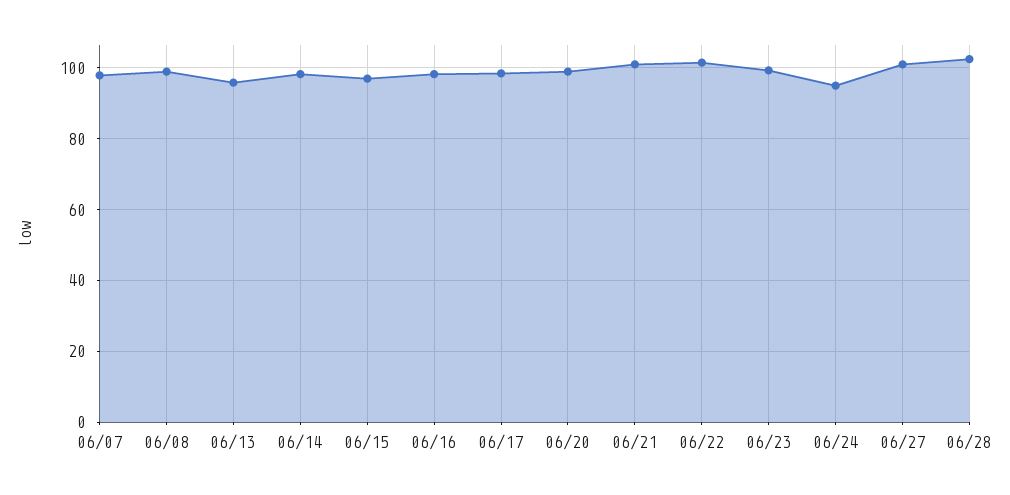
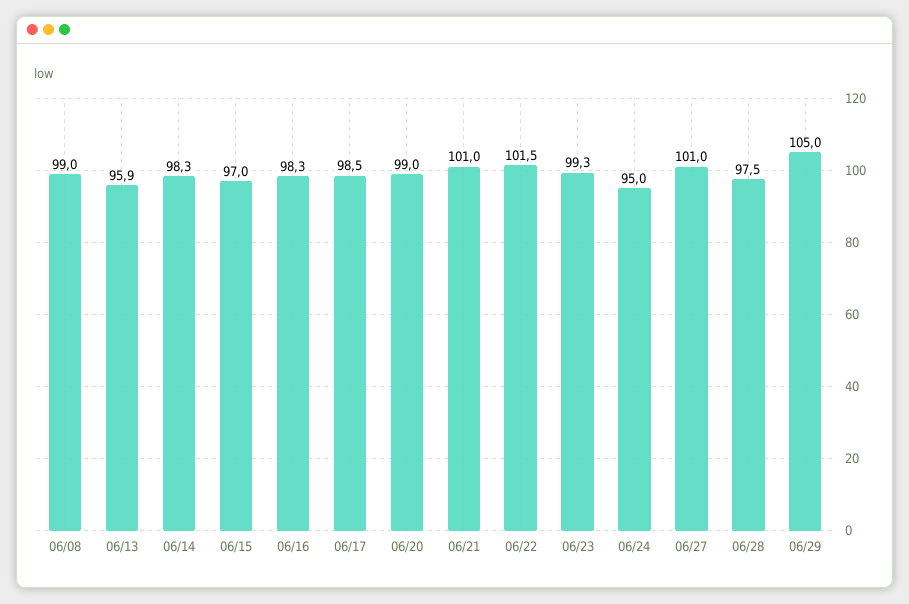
06/07: 98 -> none
06/28: 102 -> 97.5
06/29: none -> 105

